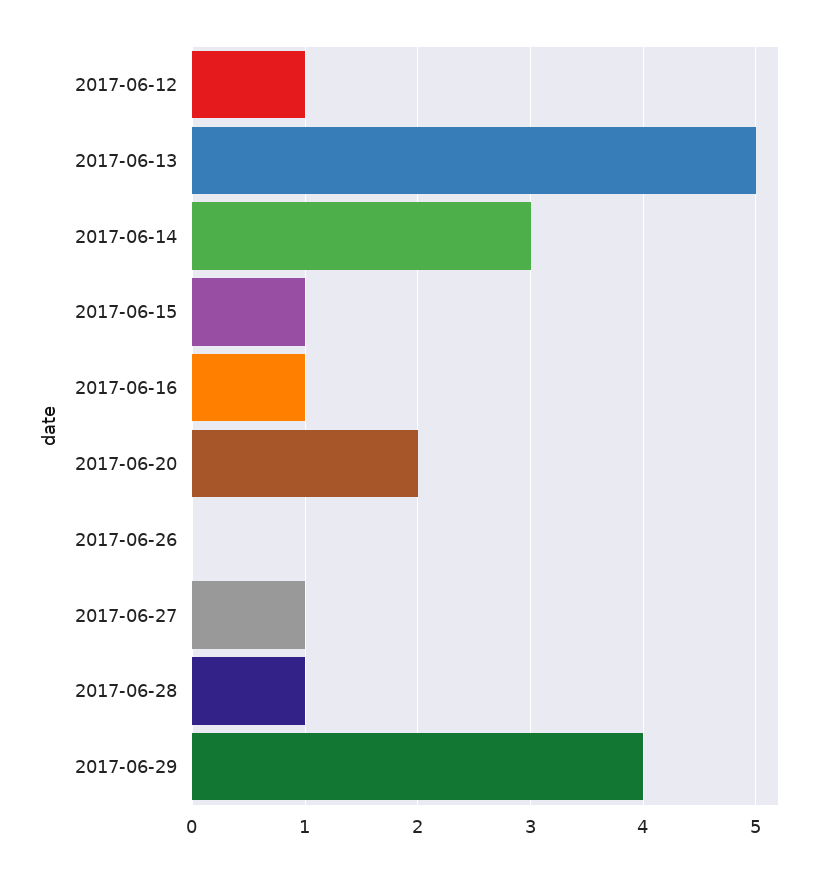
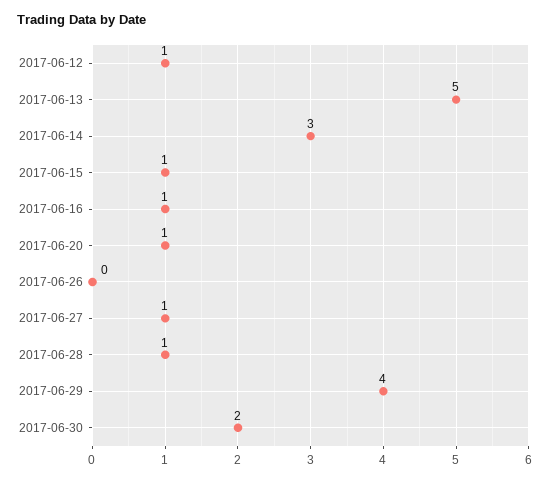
2017-06-20: 2 -> 1
2017-06-30: none -> 2

